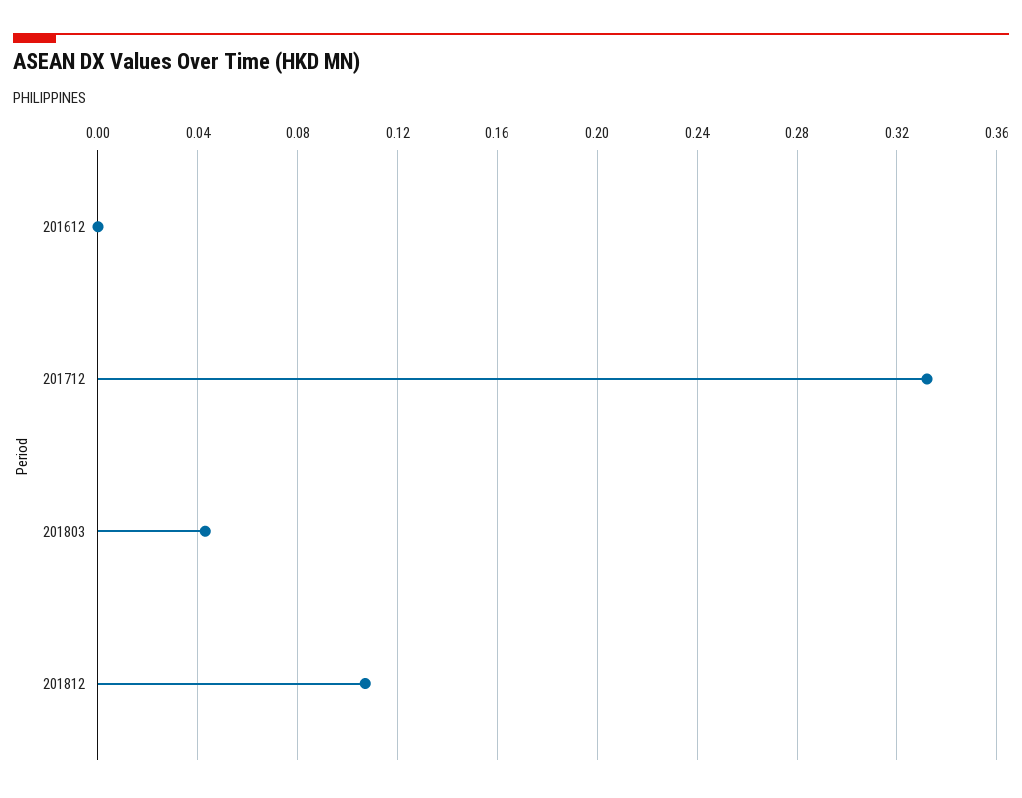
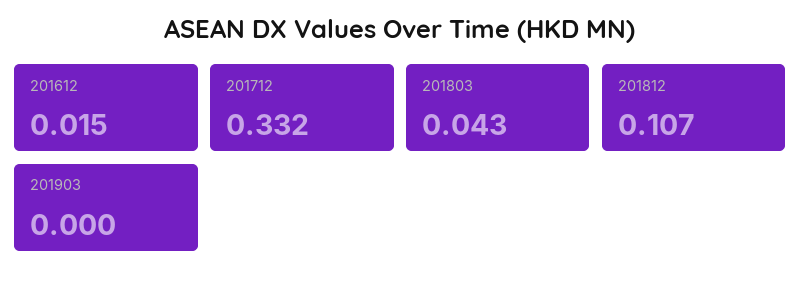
201612: 0 -> 0.015
201903: none -> 0

